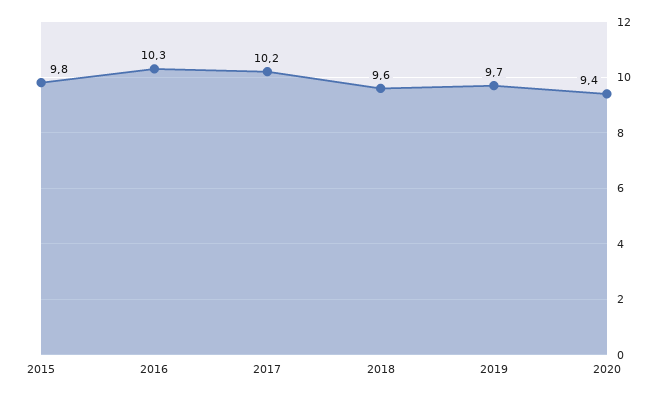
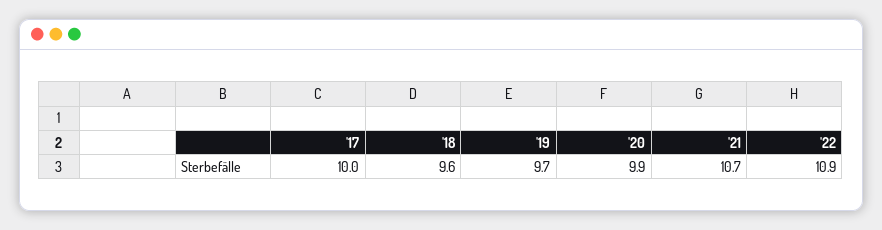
2015: 9.8 -> none
2016: 10.3 -> none
2017: 10.2 -> 10
2020: 9.4 -> 9.9
'21: none -> 10.7
'22: none -> 10.9

